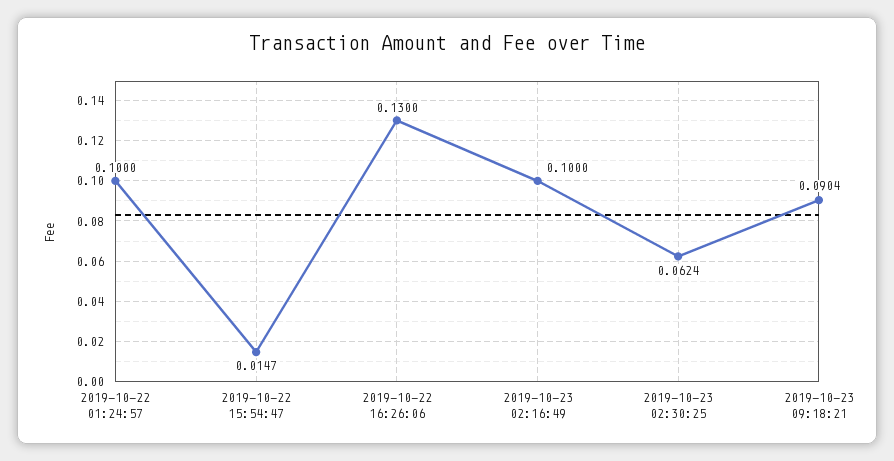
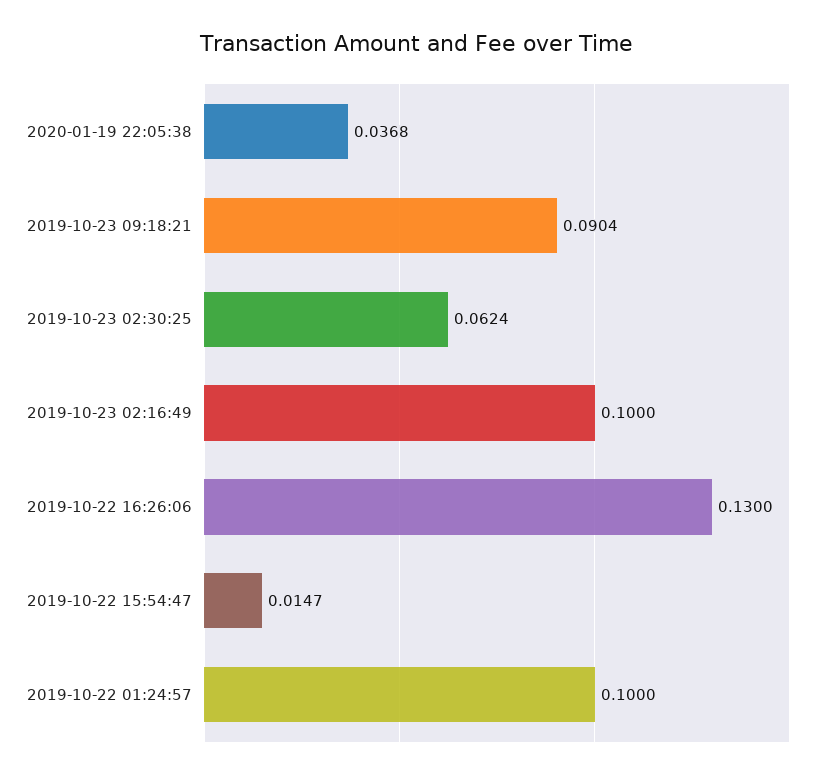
2020-01-19 22:05:38: none -> 0.0368

